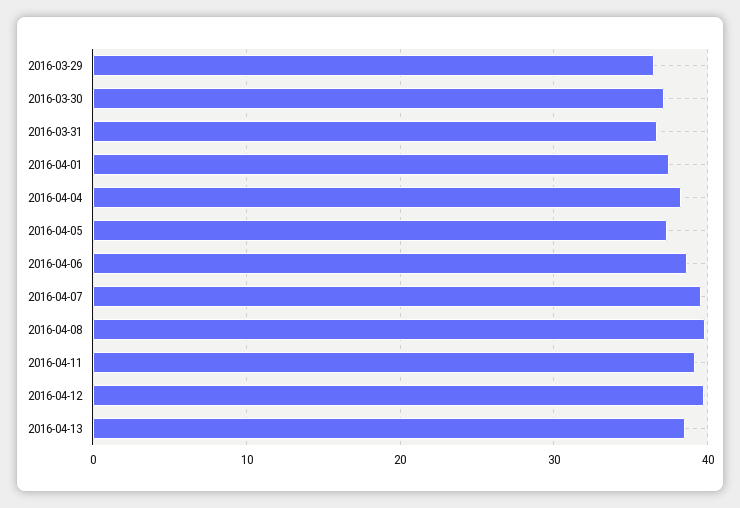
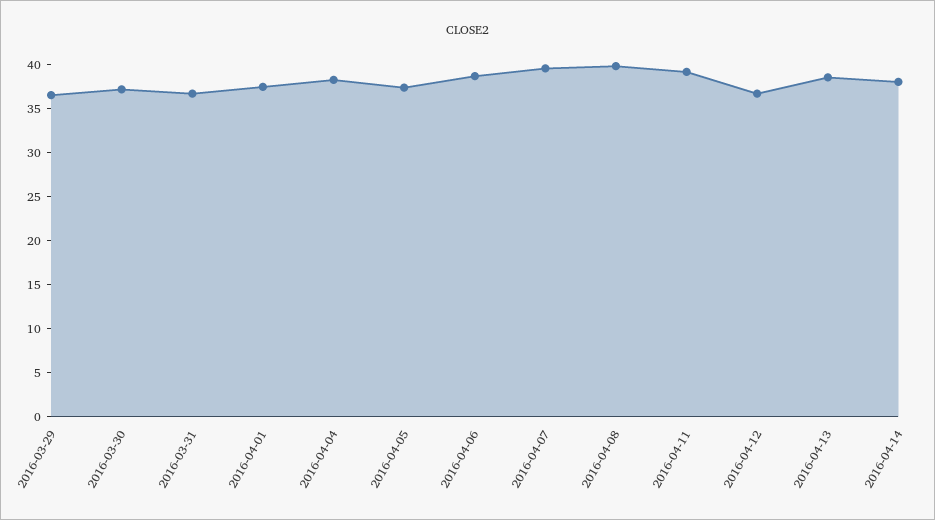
2016-04-12: 40 -> 37
2016-04-14: none -> 38

